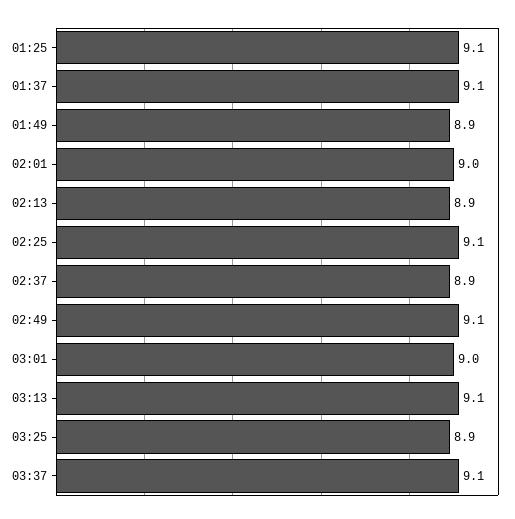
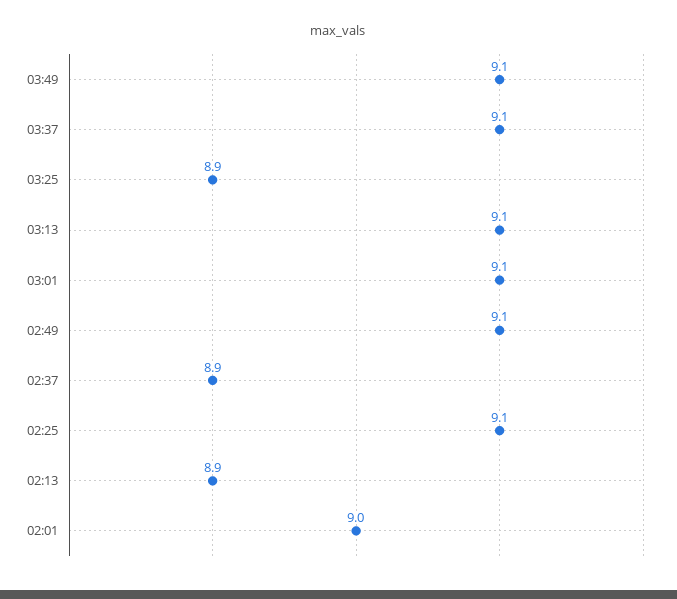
01:25: 9.1 -> none
01:37: 9.1 -> none
01:49: 8.9 -> none
03:01: 9 -> 9.1
03:49: none -> 9.1

